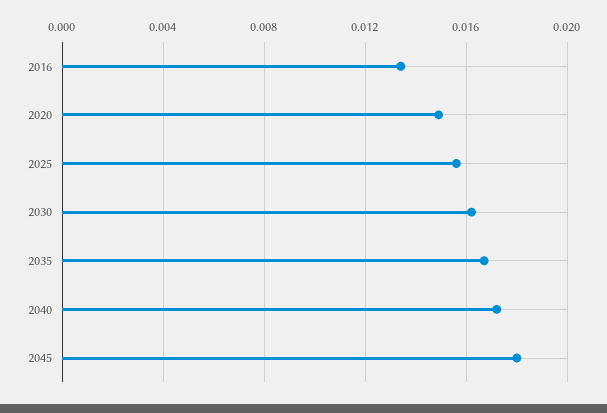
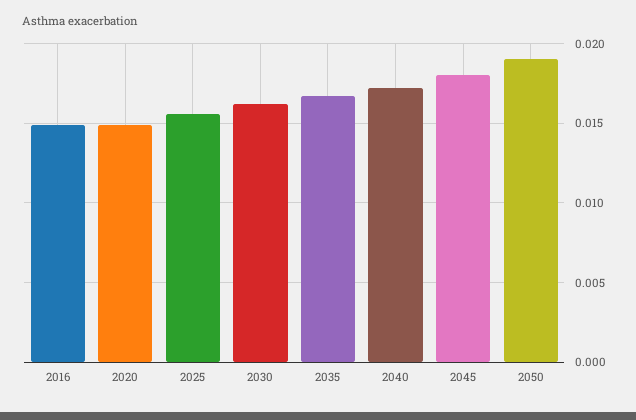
2016: 0.0135 -> 0.015
2050: none -> 0.019

